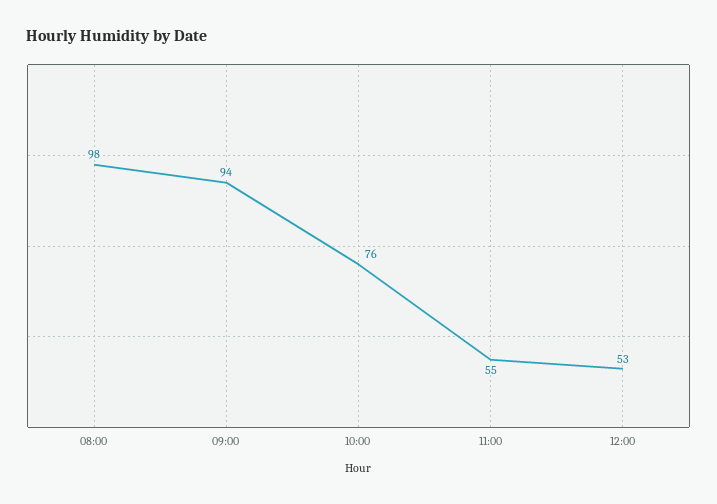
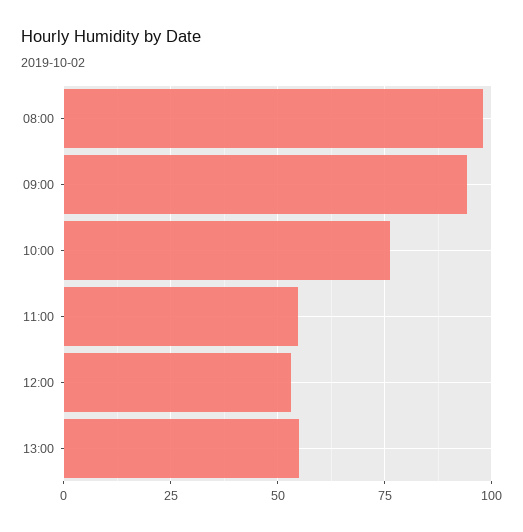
13:00: none -> 55

